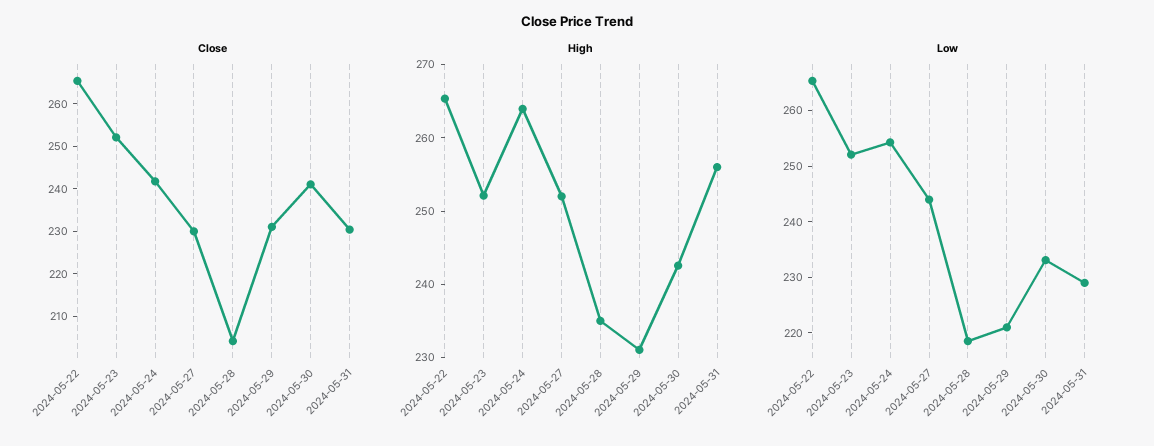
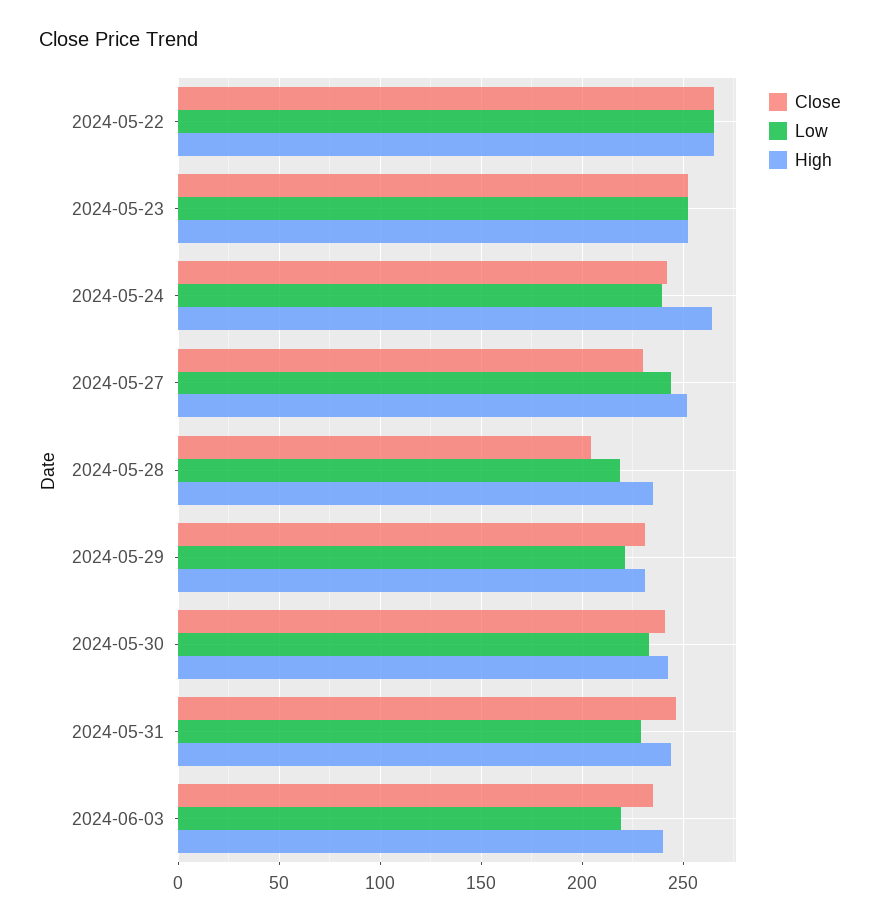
Close, 2024-05-31: 230 -> 245
High, 2024-05-31: 256 -> 245
Low, 2024-05-24: 254 -> 240
Close, 2024-06-03: none -> 235
Low, 2024-06-03: none -> 220
High, 2024-06-03: none -> 240

